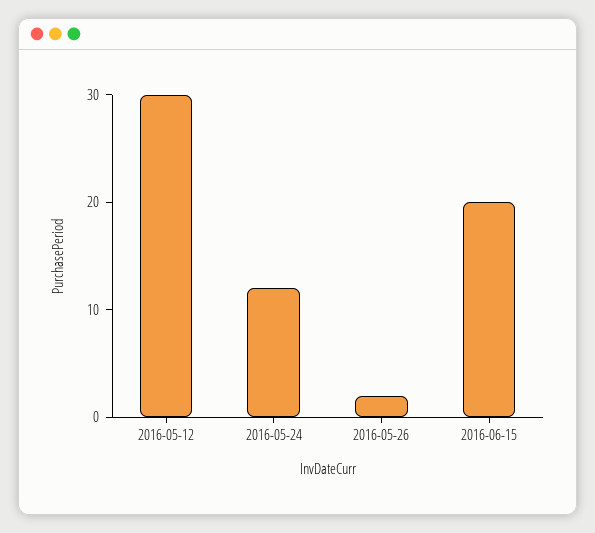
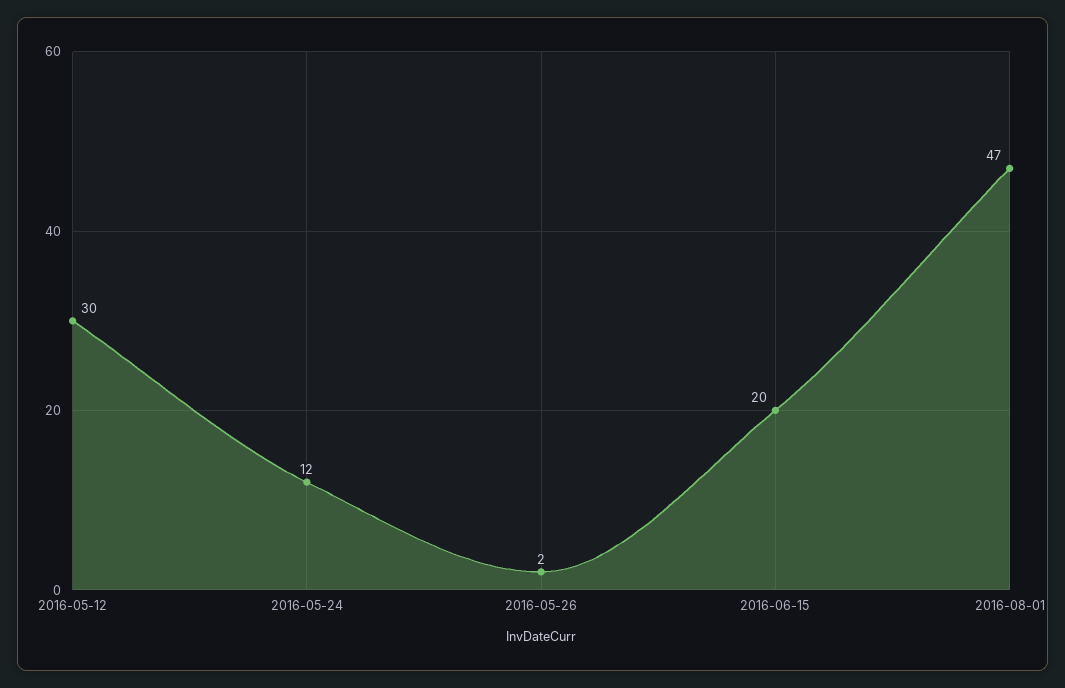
2016-08-01: none -> 47

